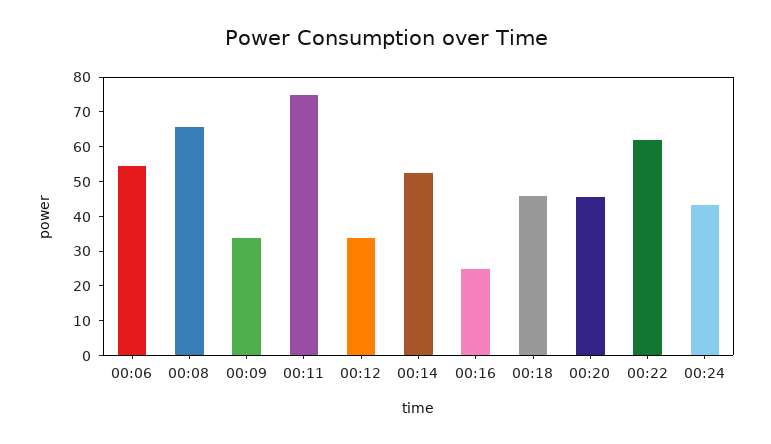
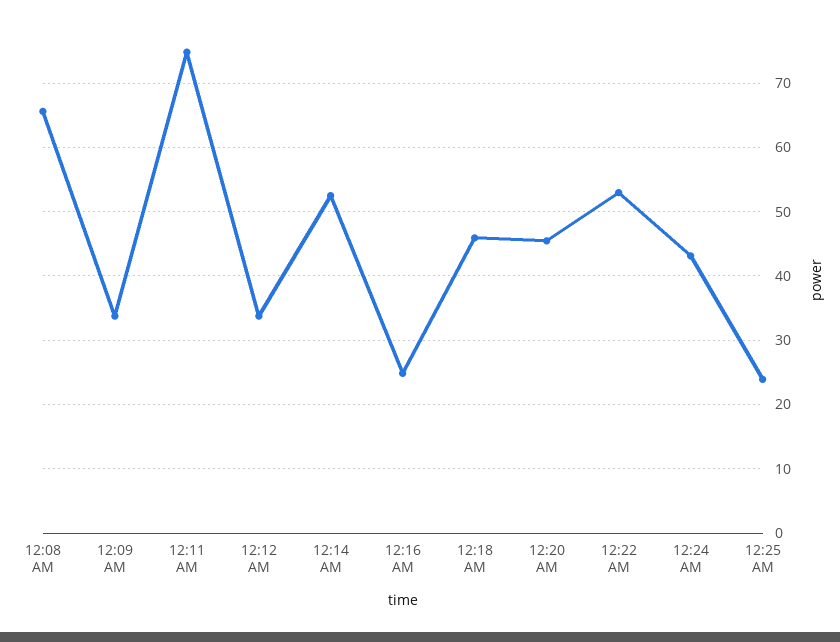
00:06: 55 -> none
00:22: 62.5 -> 53
12:25 AM: none -> 24

